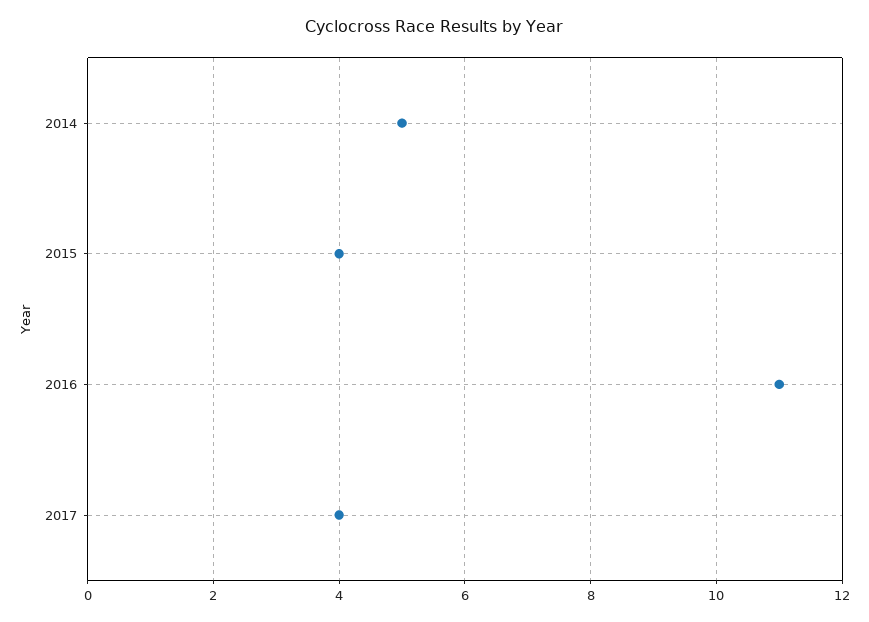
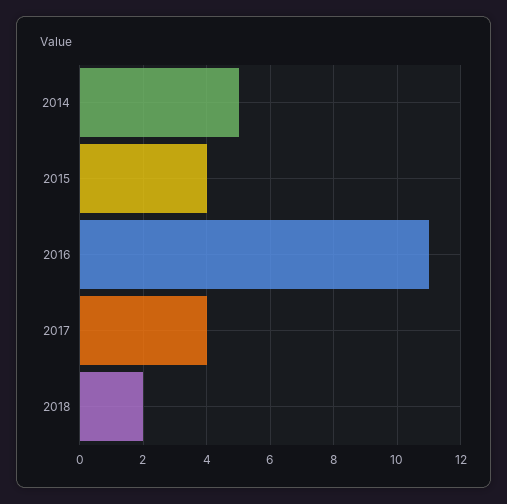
2018: none -> 2

